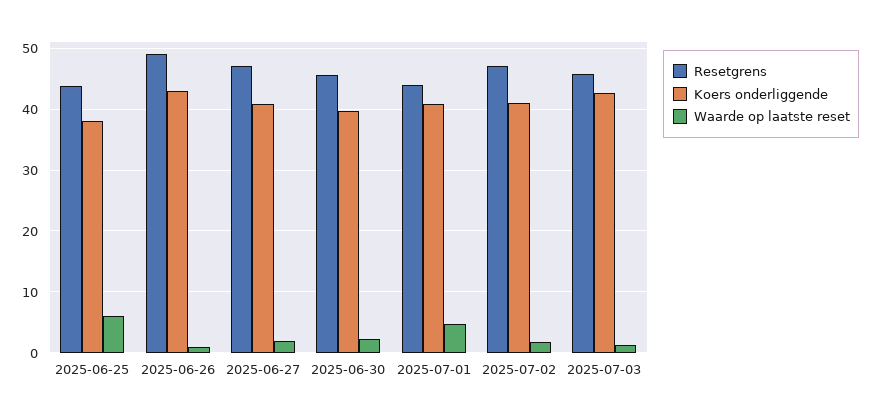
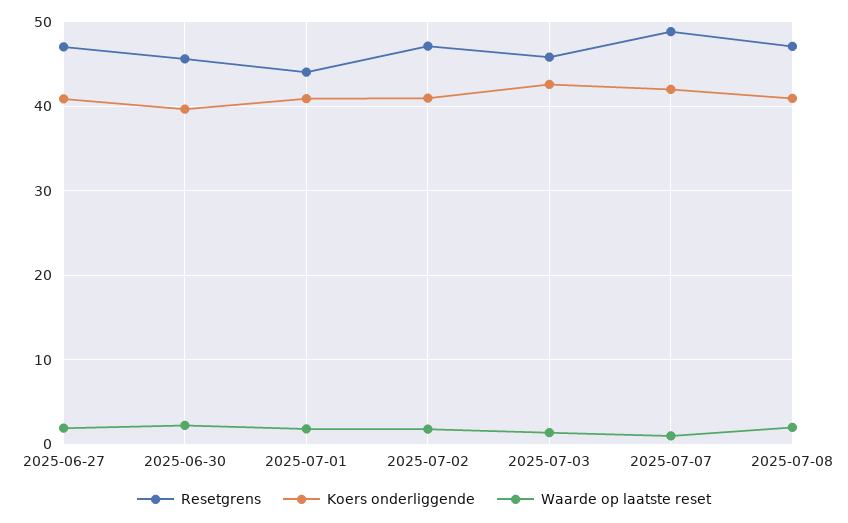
Resetgrens, 2025-06-25: 44 -> none
Koers onderliggende, 2025-06-25: 38 -> none
Waarde op laatste reset, 2025-06-25: 6 -> none
Resetgrens, 2025-06-26: 49 -> none
Koers onderliggende, 2025-06-26: 43 -> none
Waarde op laatste reset, 2025-06-26: 1 -> none
Waarde op laatste reset, 2025-07-01: 5 -> 2
Resetgrens, 2025-07-07: none -> 49
Koers onderliggende, 2025-07-07: none -> 42
Waarde op laatste reset, 2025-07-07: none -> 1
Resetgrens, 2025-07-08: none -> 47
Koers onderliggende, 2025-07-08: none -> 41
Waarde op laatste reset, 2025-07-08: none -> 2

